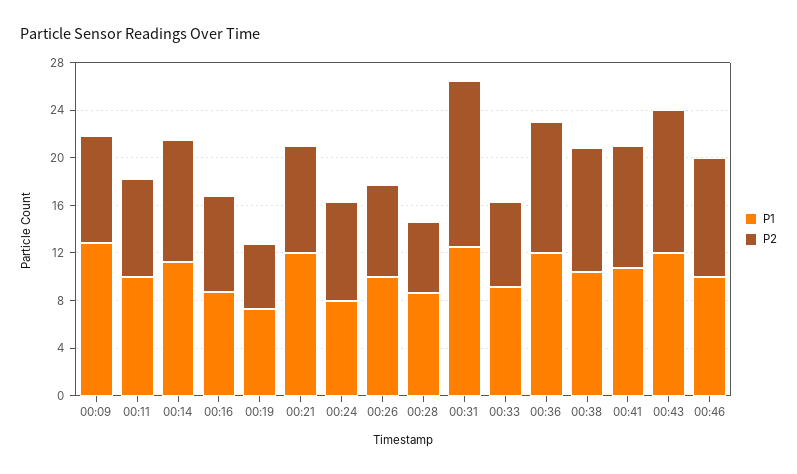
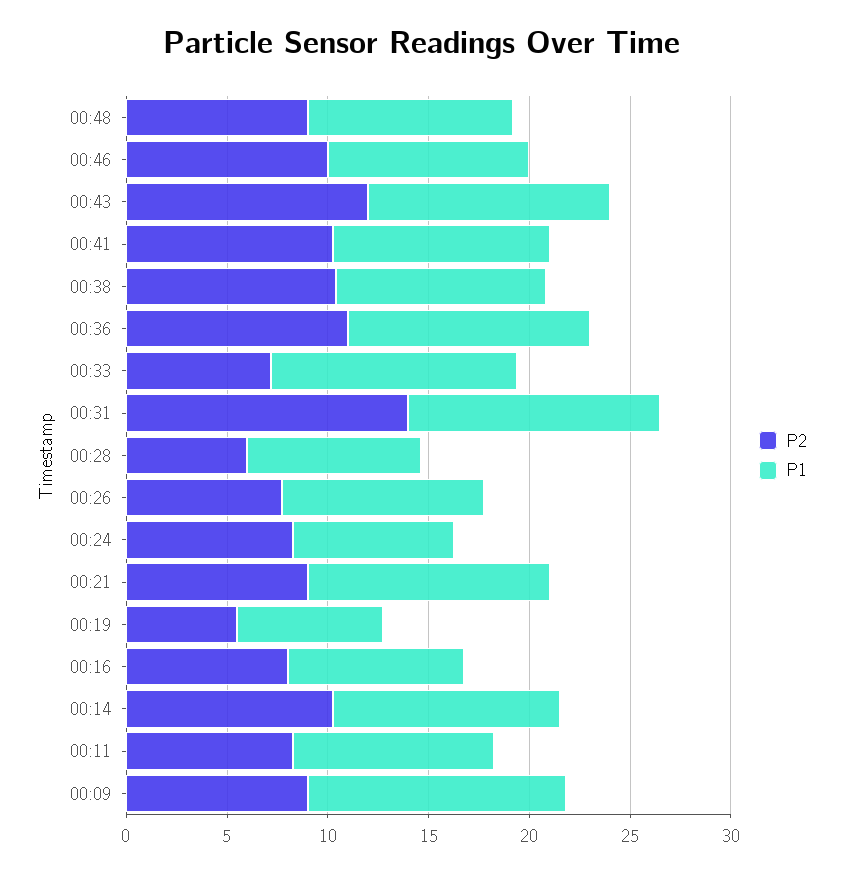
P1, 00:33: 9 -> 12
P2, 00:48: none -> 9
P1, 00:48: none -> 10

